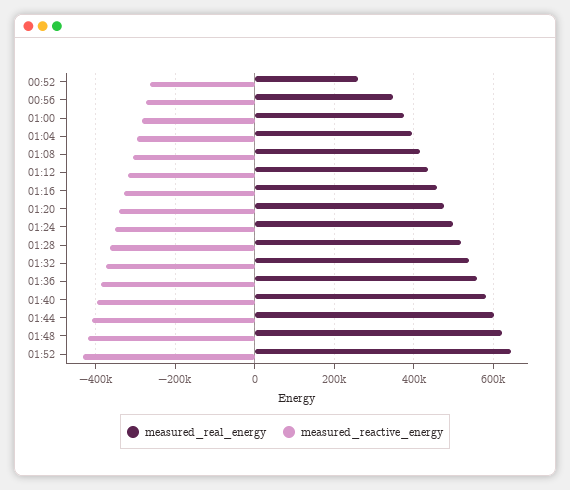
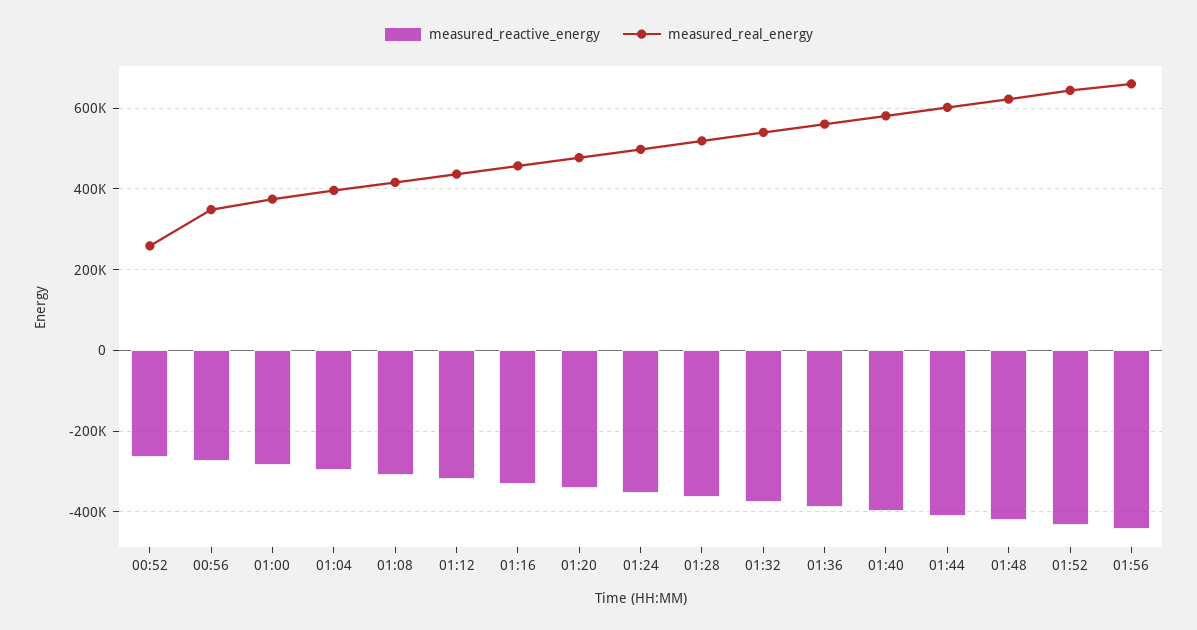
measured_reactive_energy, 01:56: none -> -440000
measured_real_energy, 01:56: none -> 660000

